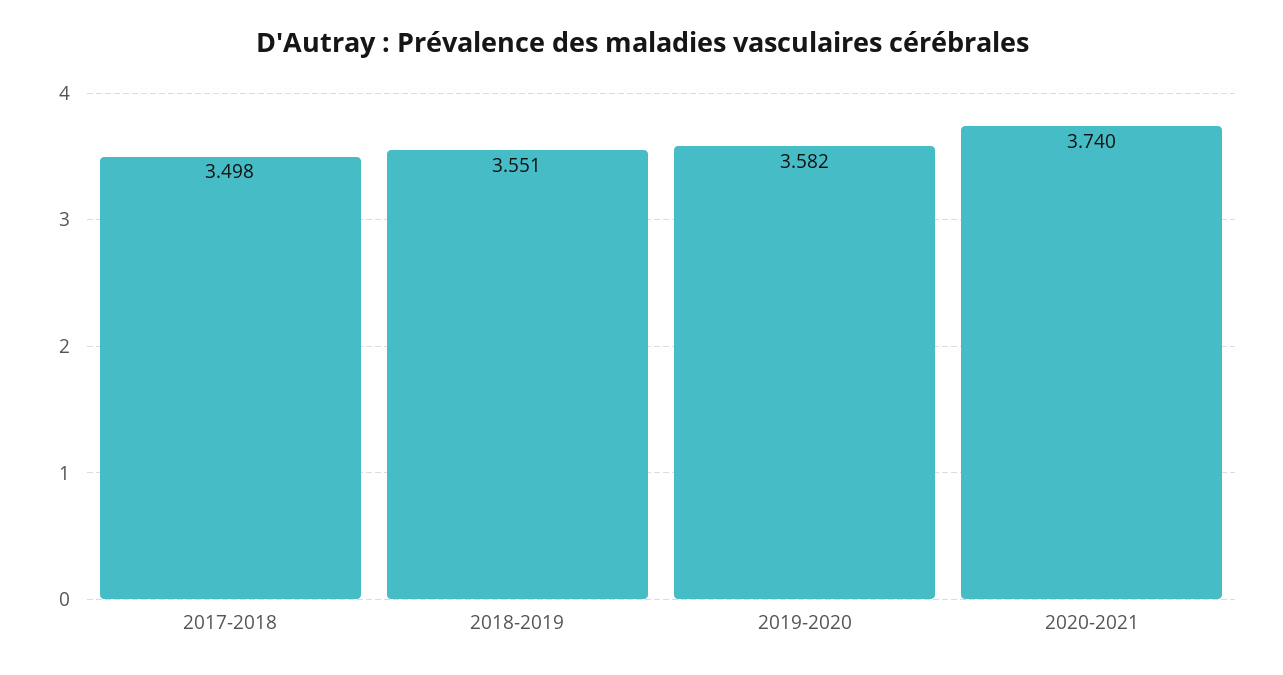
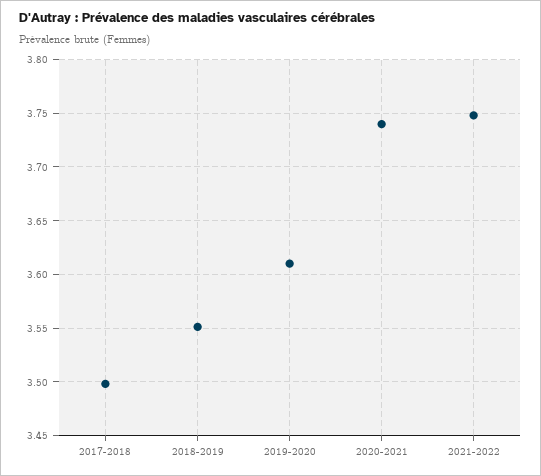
2019-2020: 3.582 -> 3.61
2021-2022: none -> 3.75

